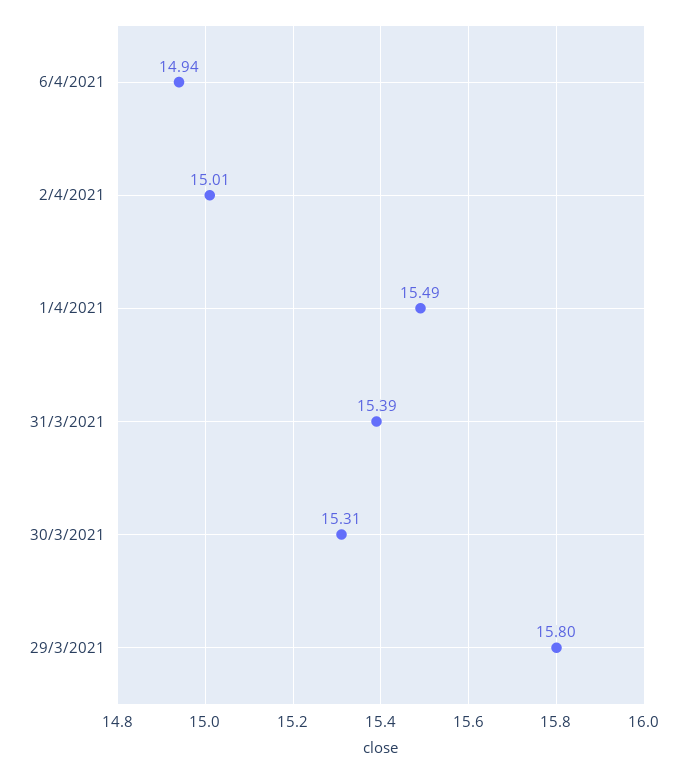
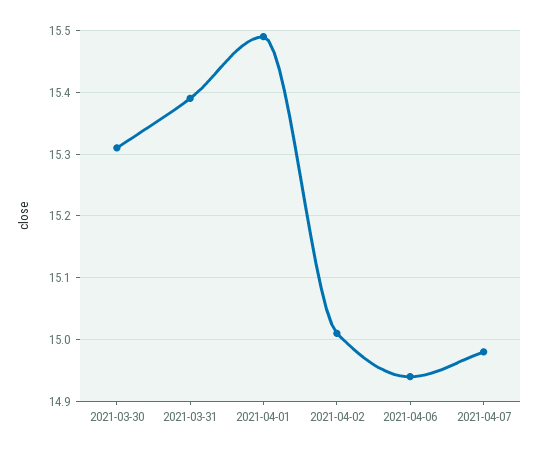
29/3/2021: 15.8 -> none
2021-04-07: none -> 14.98

